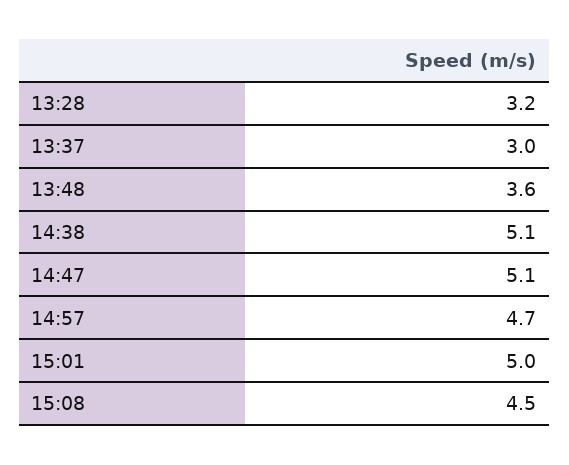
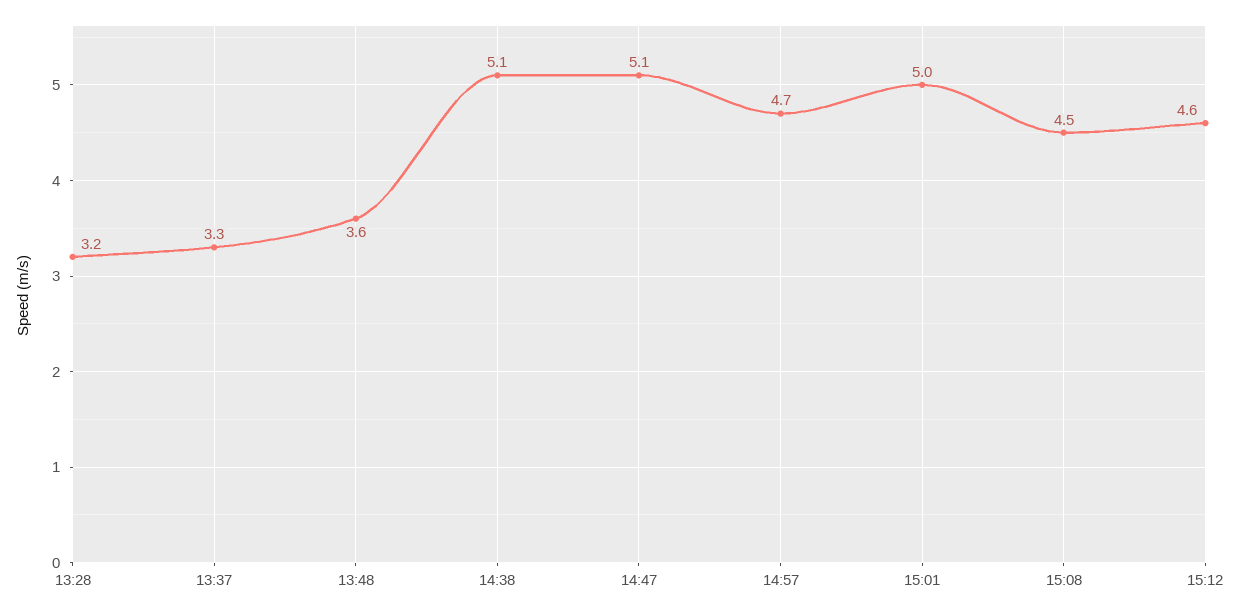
13:37: 3 -> 3.3
15:12: none -> 4.6

